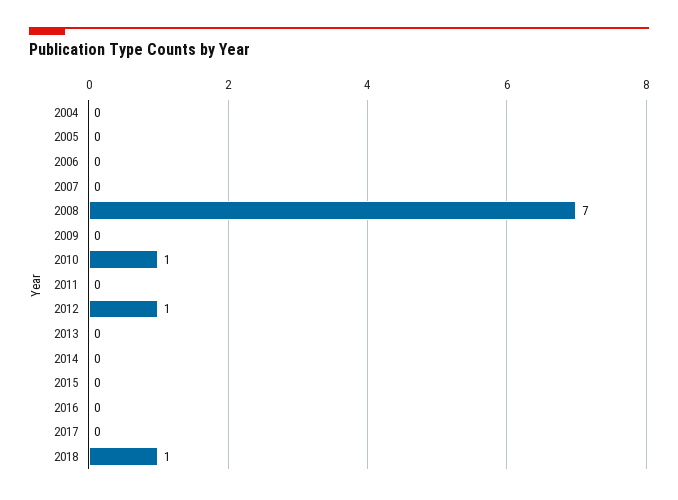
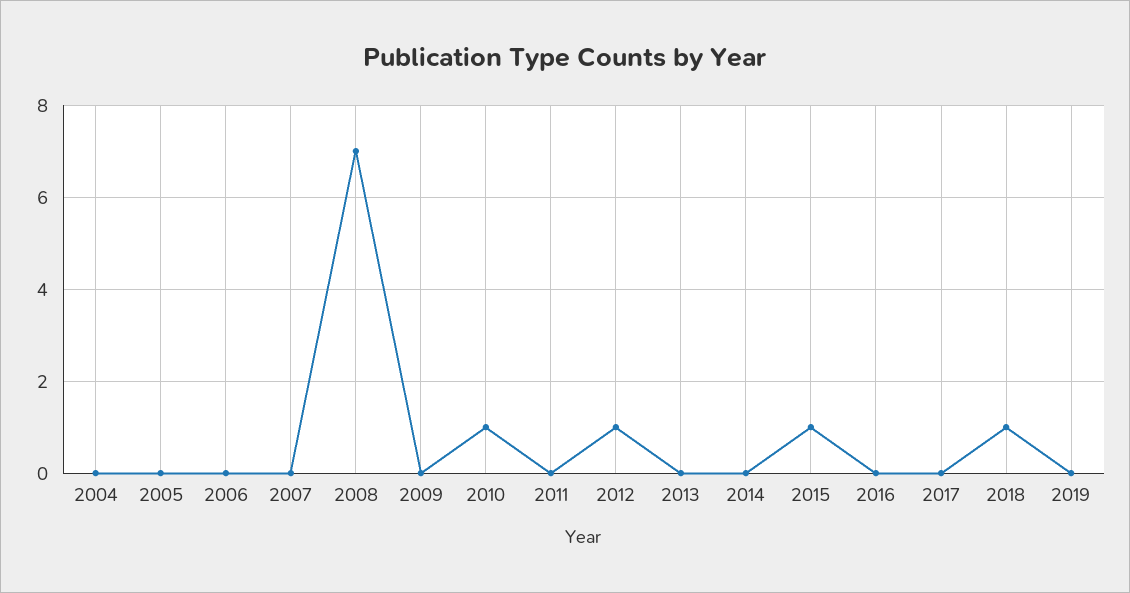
2015: 0 -> 1
2019: none -> 0

